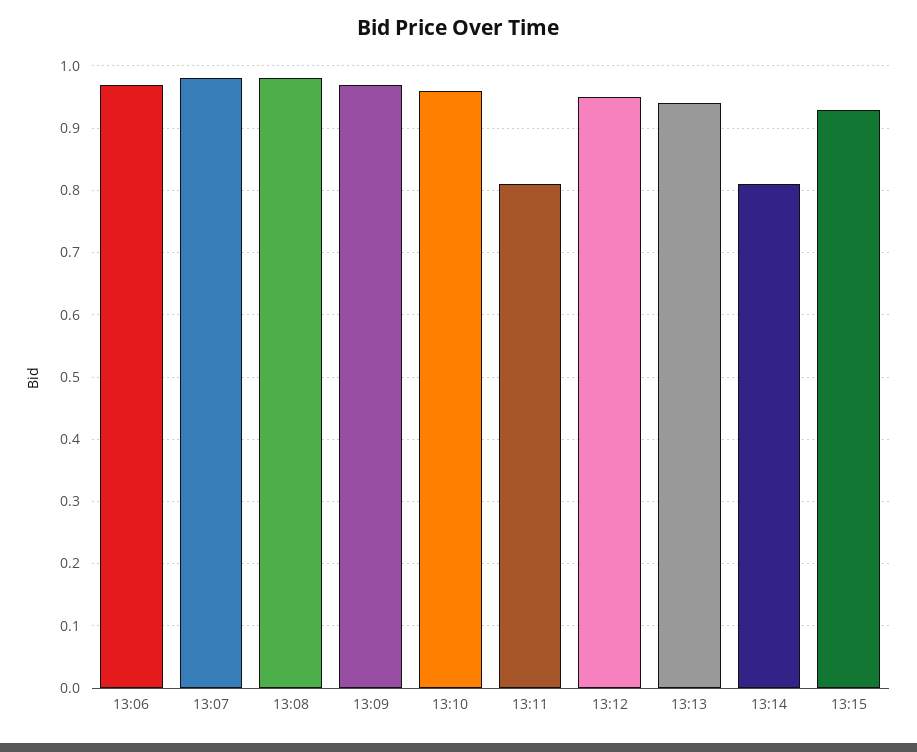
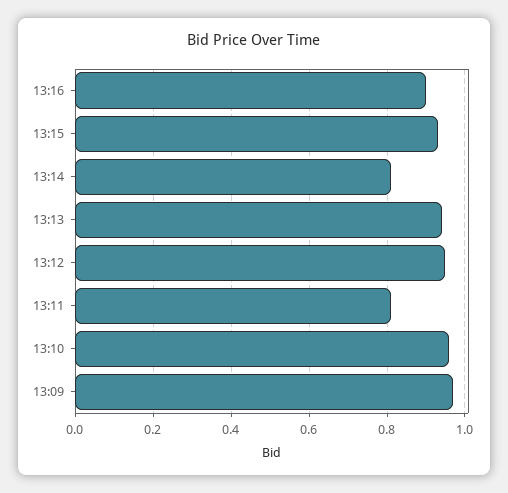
13:06: 0.97 -> none
13:07: 0.98 -> none
13:08: 0.98 -> none
13:16: none -> 0.9

